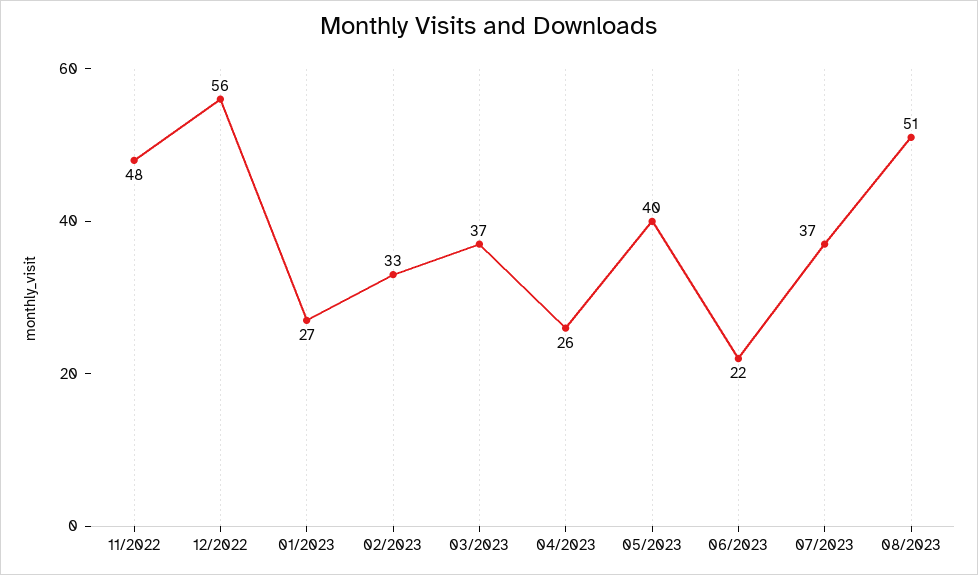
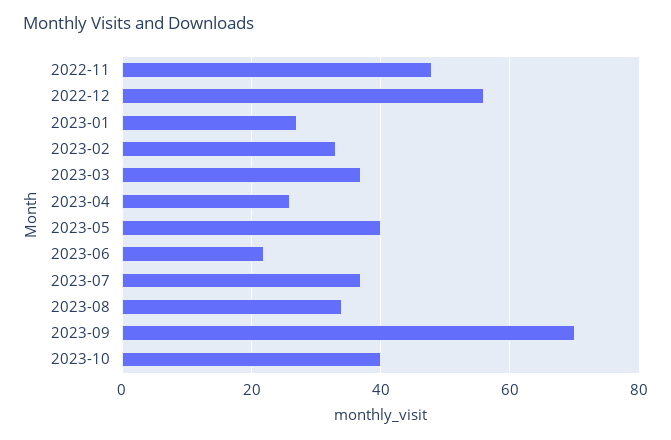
08/2023: 51 -> 35
2023-09: none -> 70
2023-10: none -> 40

